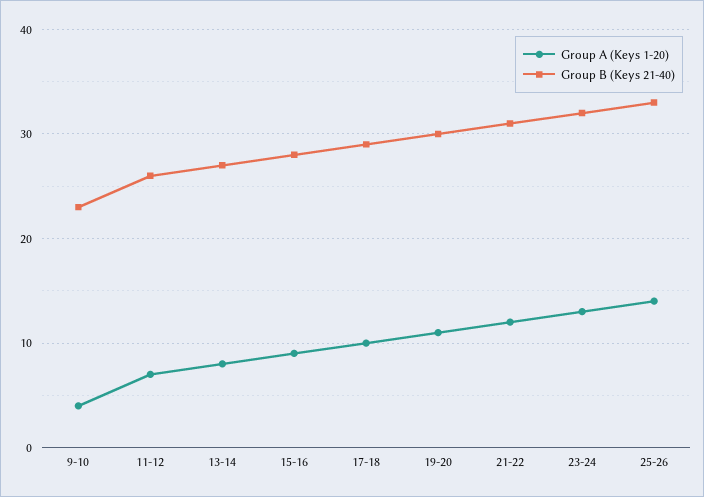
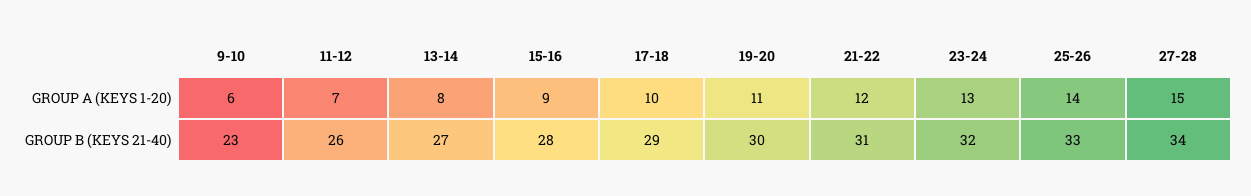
Group A (Keys 1-20), 9-10: 4 -> 6
Group A (Keys 1-20), 27-28: none -> 15
Group B (Keys 21-40), 27-28: none -> 34

